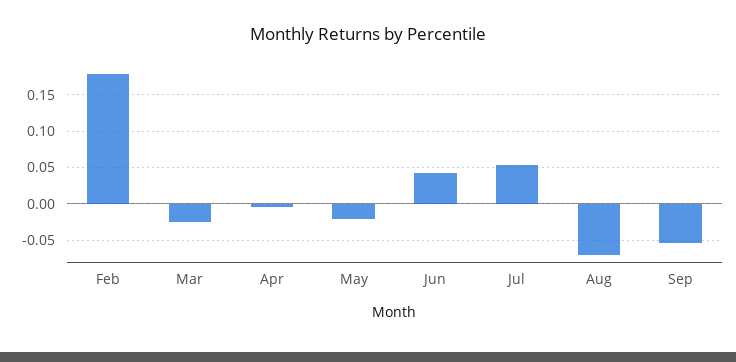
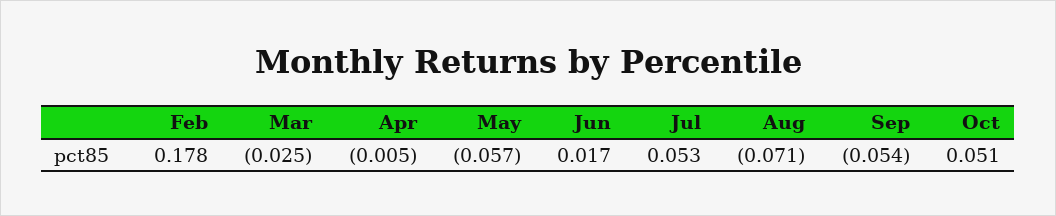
May: -0.02 -> -0.057
Jun: 0.04 -> 0.017
Oct: none -> 0.051

